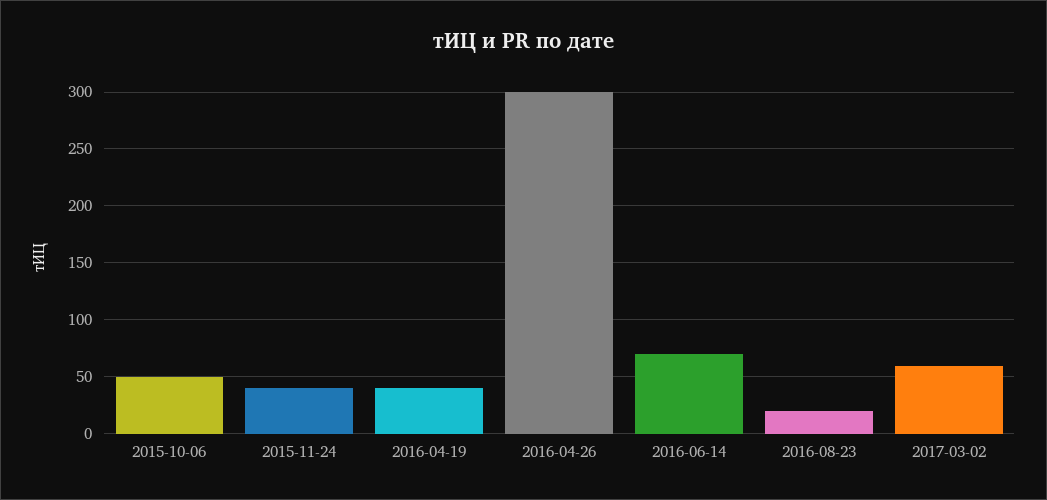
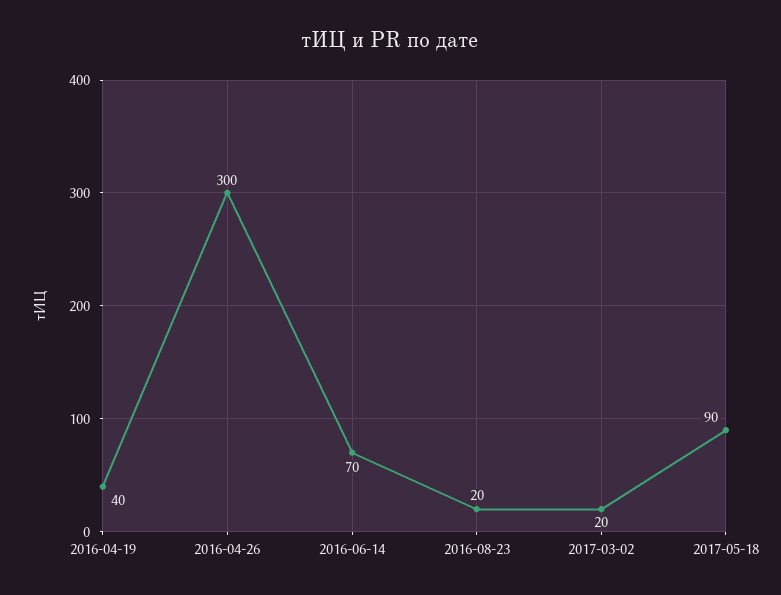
2015-10-06: 50 -> none
2015-11-24: 40 -> none
2017-03-02: 60 -> 20
2017-05-18: none -> 90

